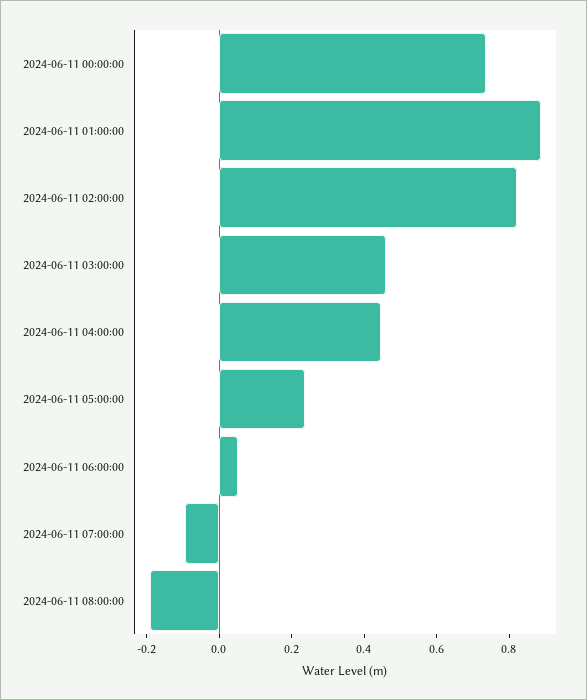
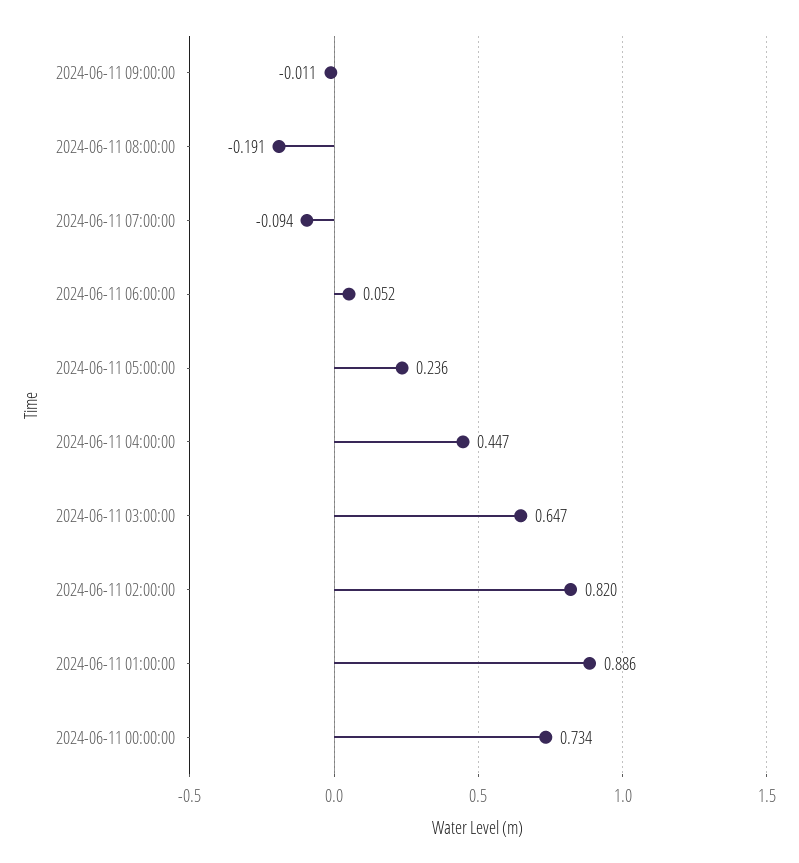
2024-06-11 03:00:00: 0.45 -> 0.647
2024-06-11 09:00:00: none -> -0.011

